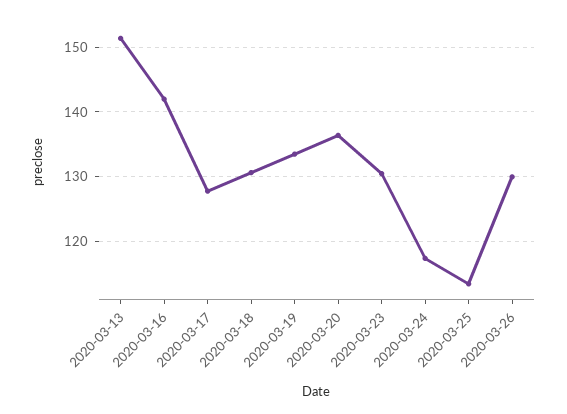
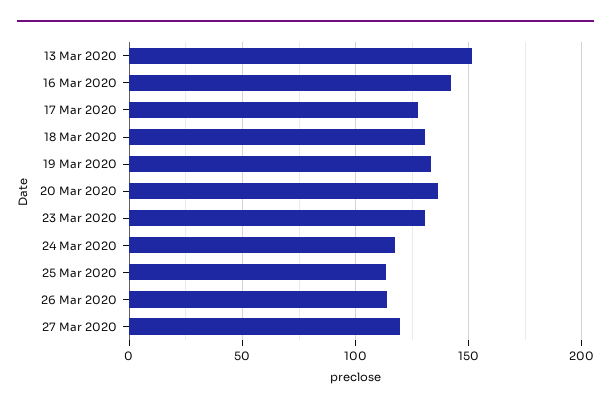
2020-03-26: 130 -> 115
27 Mar 2020: none -> 120

